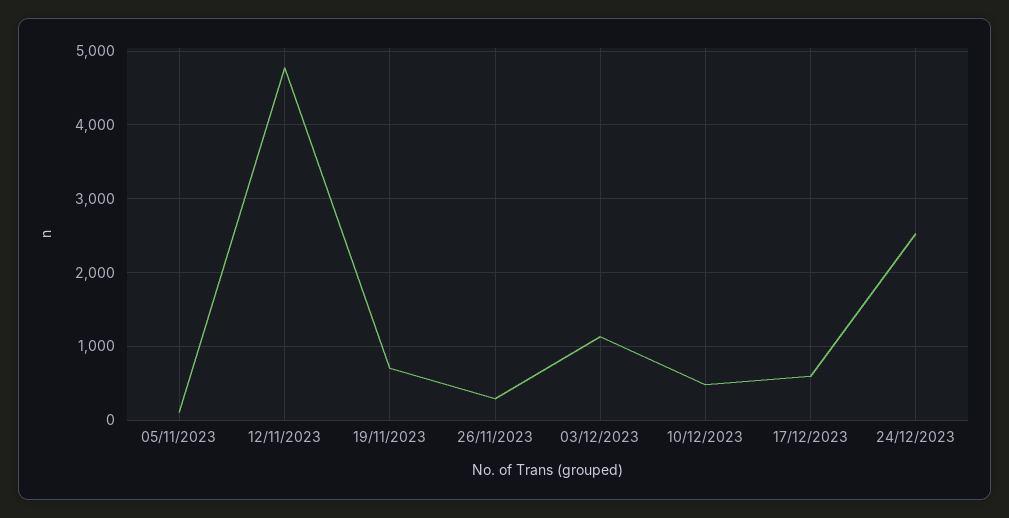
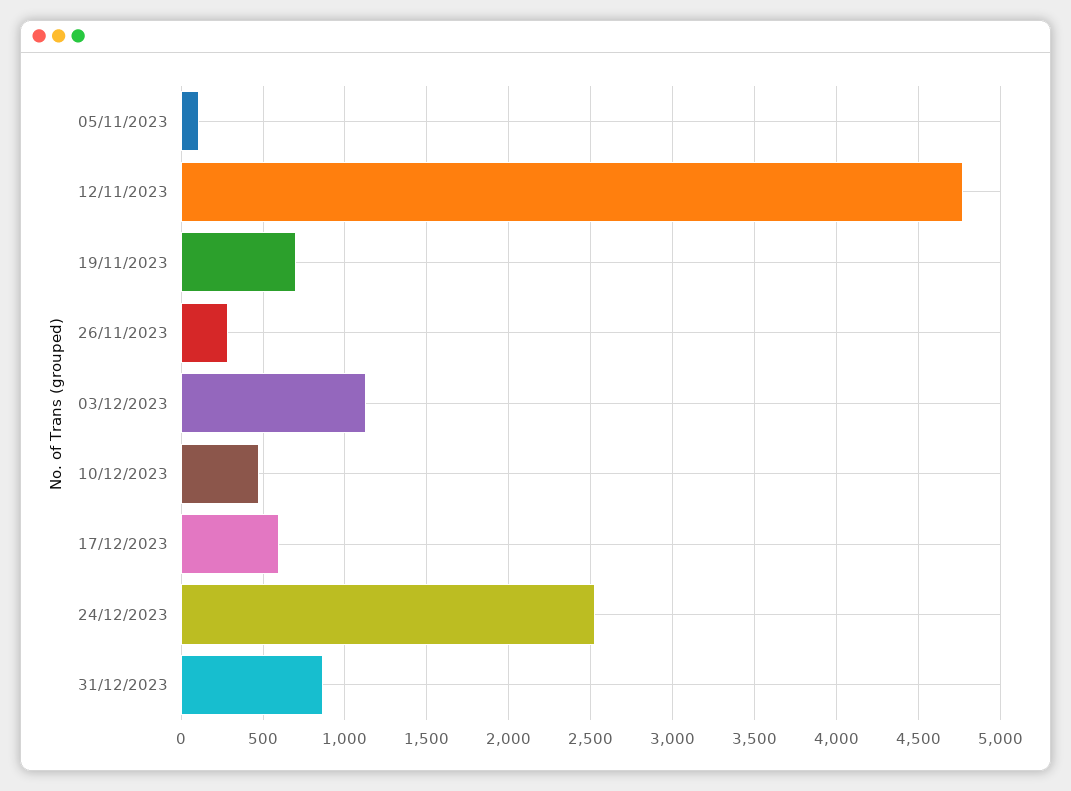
31/12/2023: none -> 850

